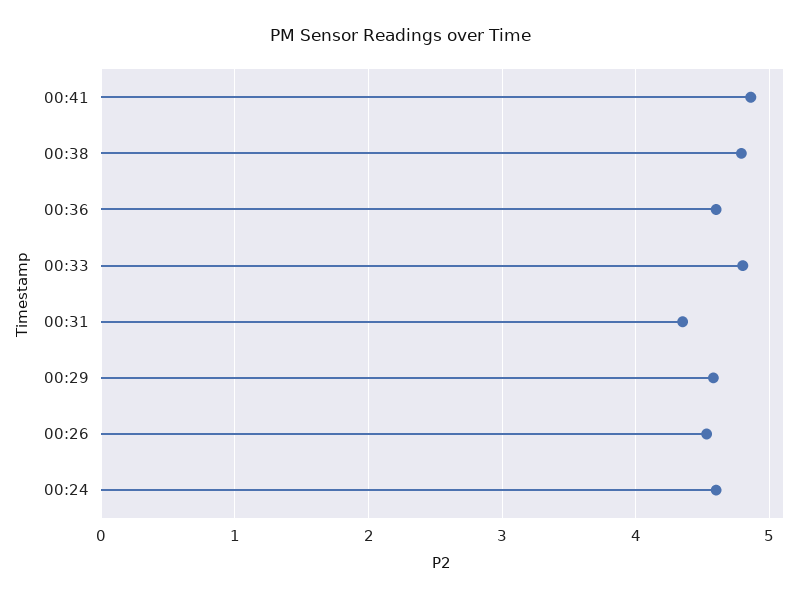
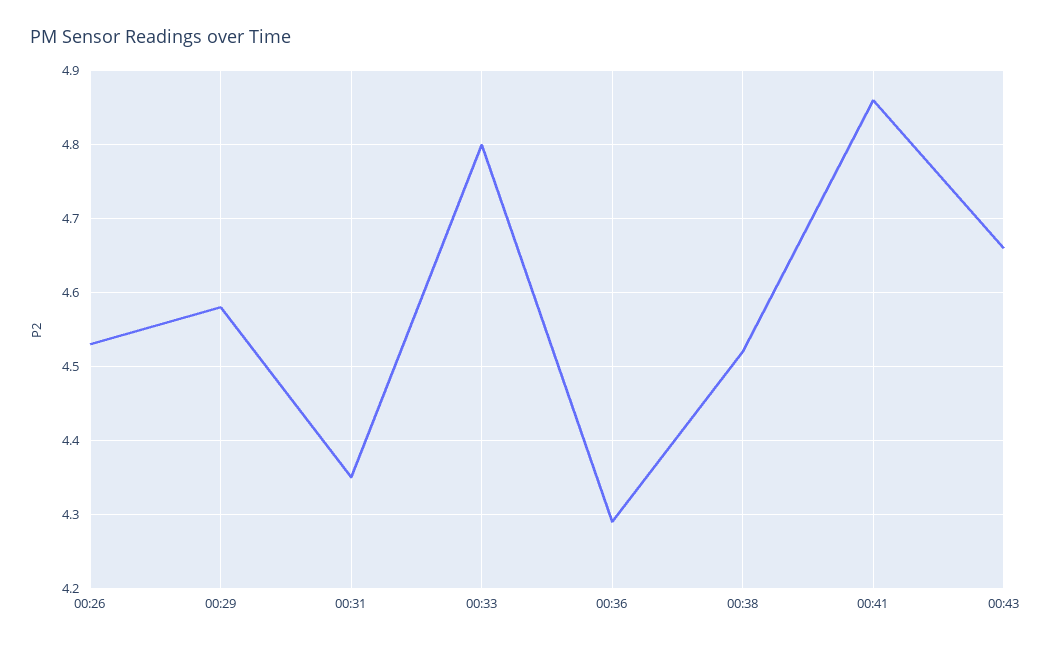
00:38: 4.8 -> 4.52
00:36: 4.6 -> 4.29
00:24: 4.6 -> none
00:43: none -> 4.66

